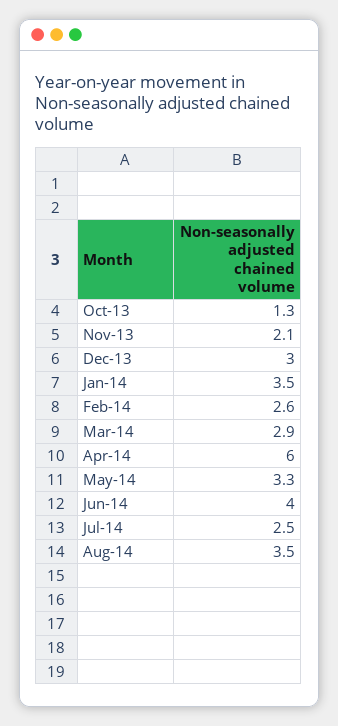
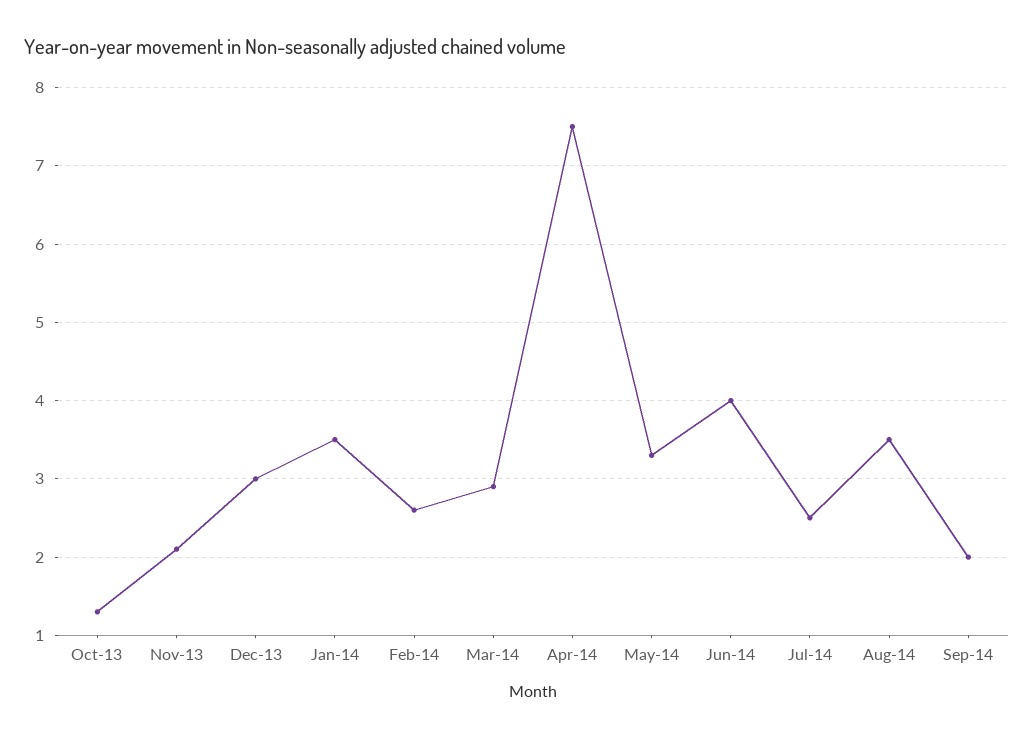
Apr-14: 6 -> 7.5
Sep-14: none -> 2

